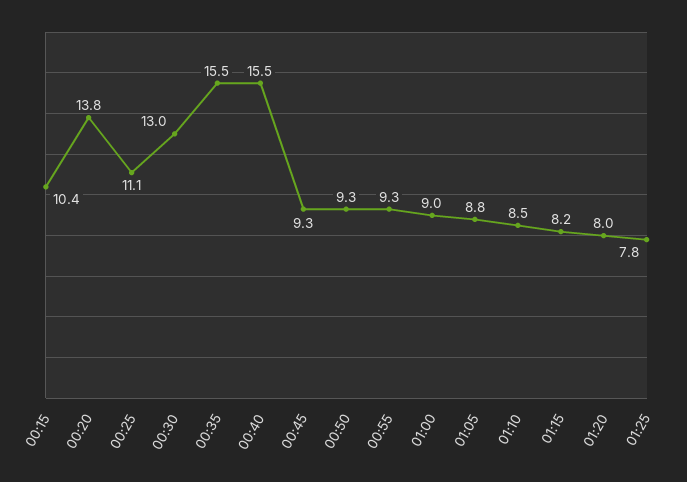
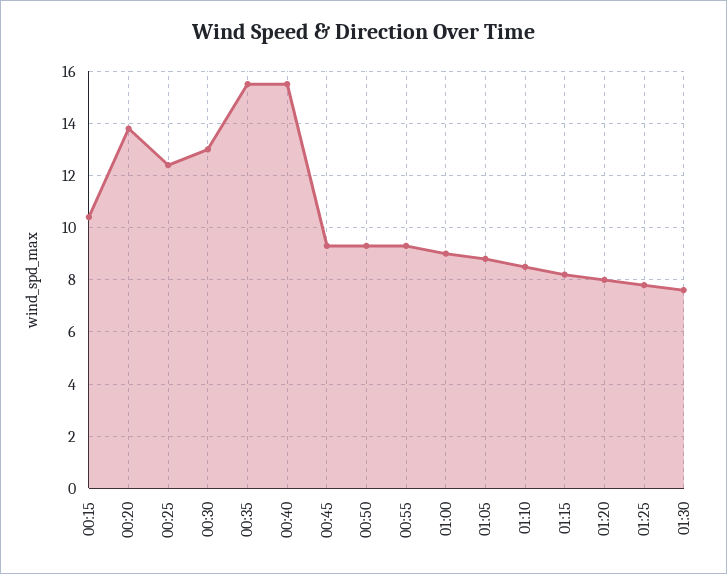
00:25: 11.1 -> 12.5
01:30: none -> 7.5

